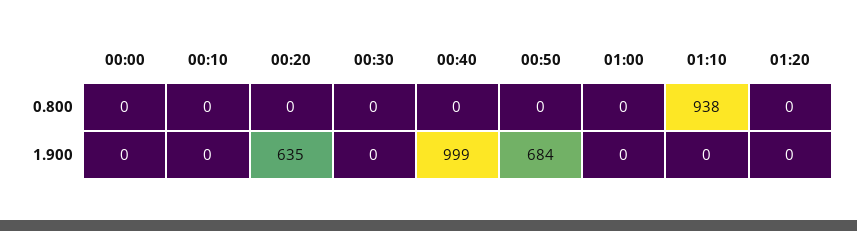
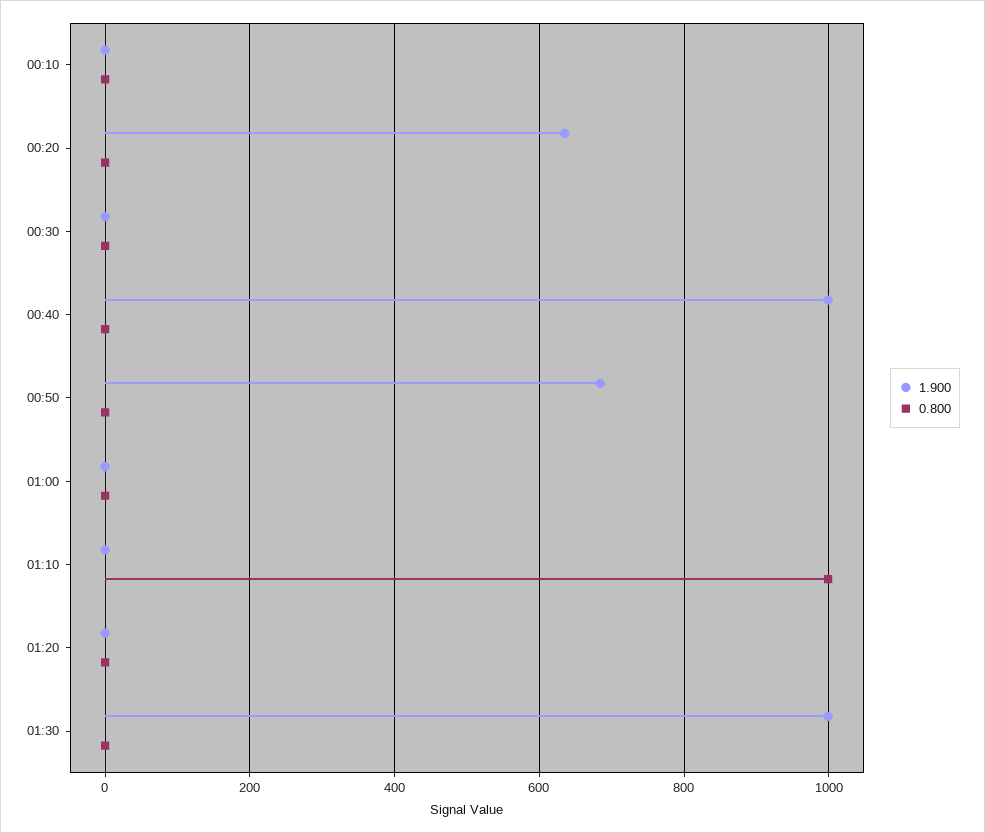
0.800, 00:00: 0 -> none
0.800, 01:10: 938 -> 1000
1.900, 00:00: 0 -> none
1.900, 01:30: none -> 1000
0.800, 01:30: none -> 0

